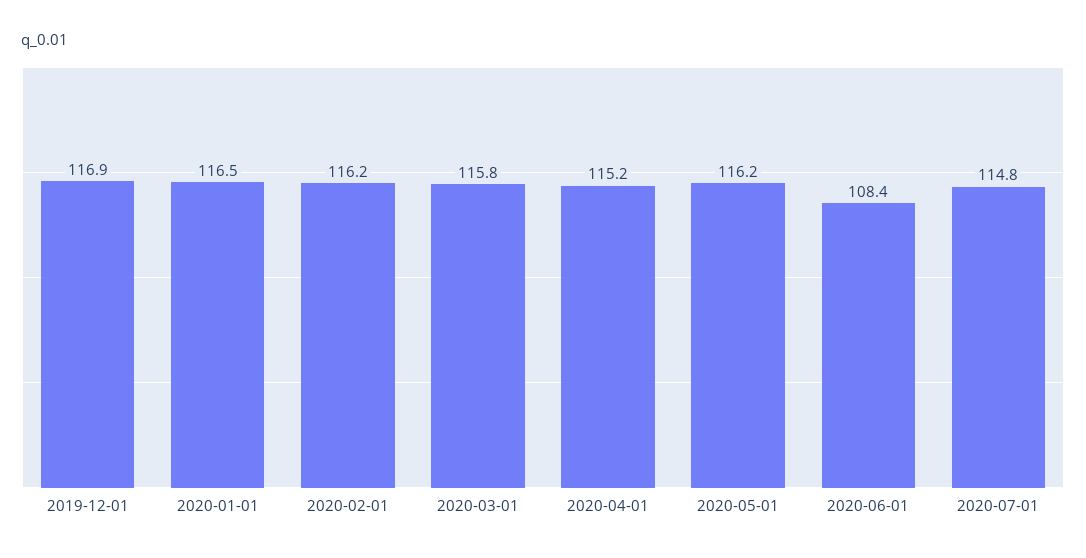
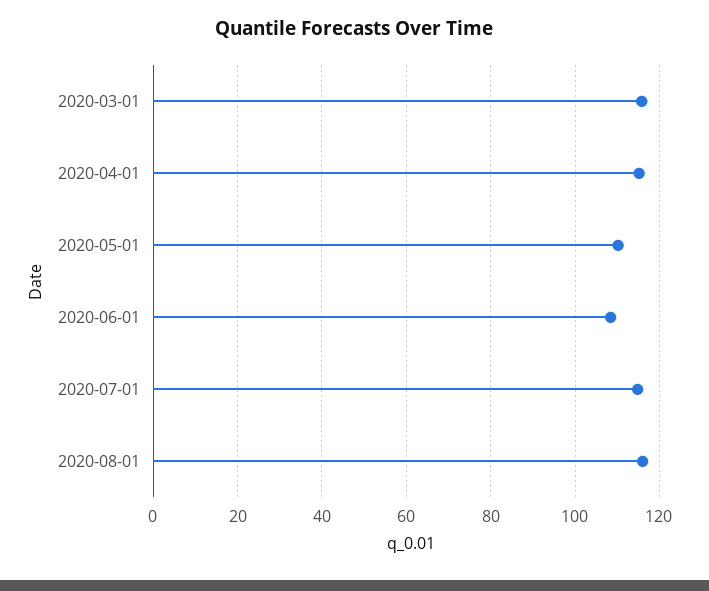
2019-12-01: 116.9 -> none
2020-01-01: 116.5 -> none
2020-02-01: 116.2 -> none
2020-05-01: 116.2 -> 110
2020-08-01: none -> 116

